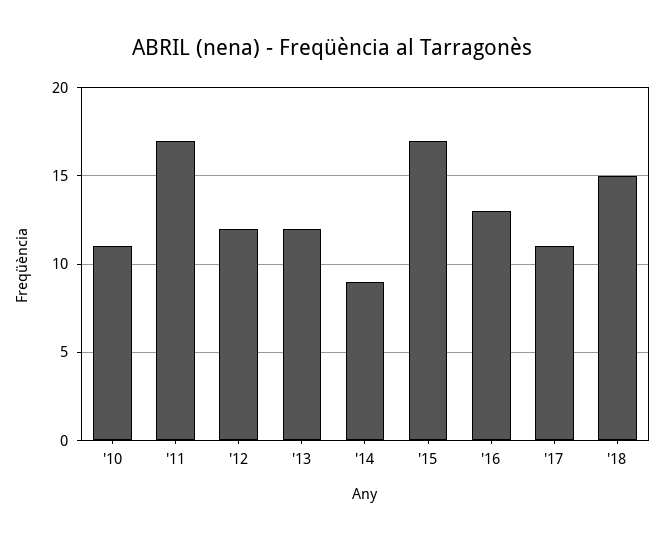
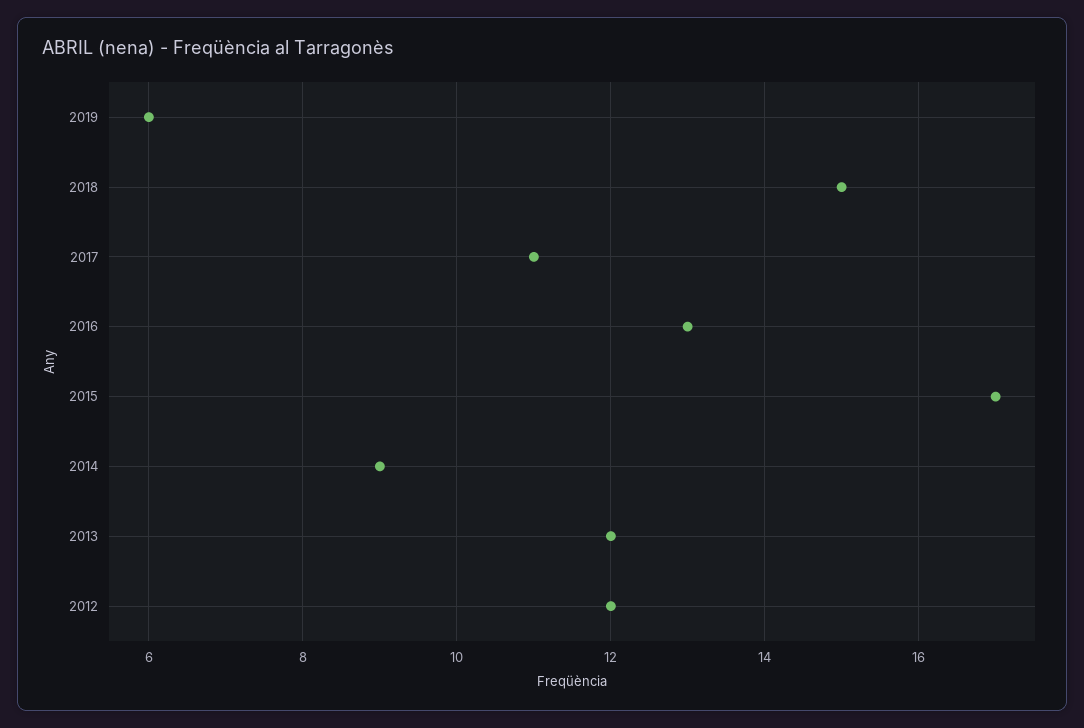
'10: 11 -> none
'11: 17 -> none
2019: none -> 6

